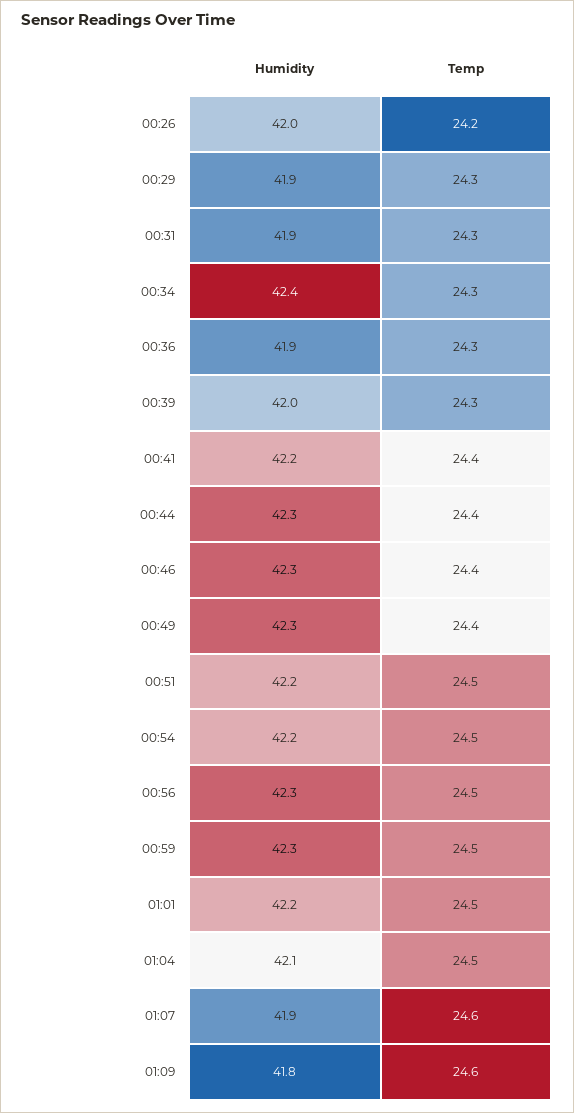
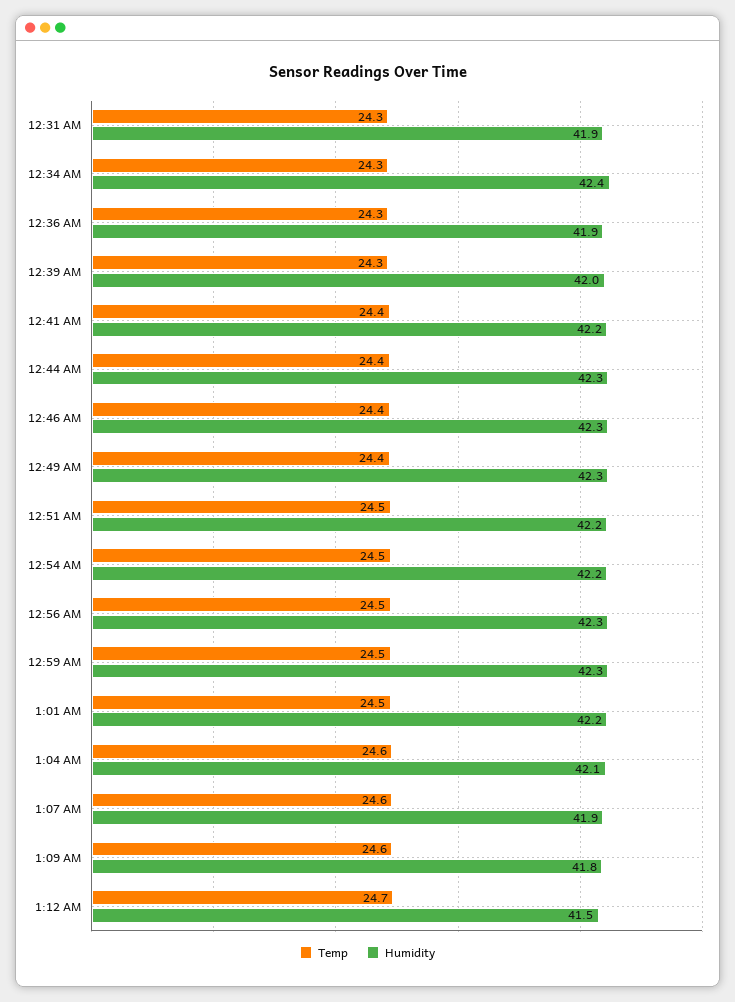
Humidity, 00:26: 42 -> none
Temp, 00:26: 24.2 -> none
Humidity, 00:29: 41.9 -> none
Temp, 00:29: 24.3 -> none
Temp, 01:04: 24.5 -> 24.6
Temp, 1:12 AM: none -> 24.7
Humidity, 1:12 AM: none -> 41.5

